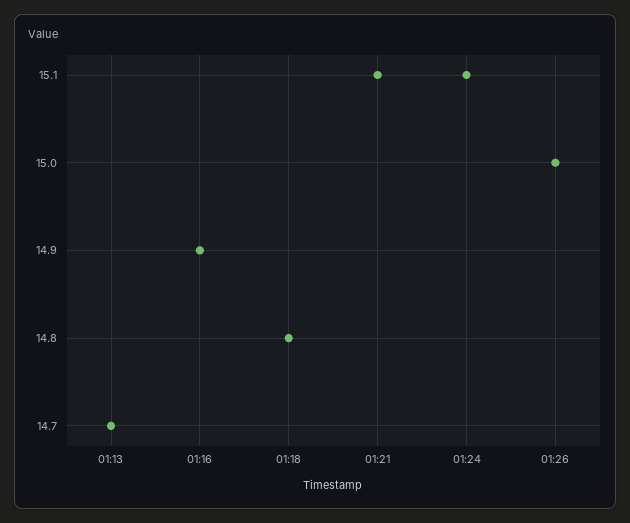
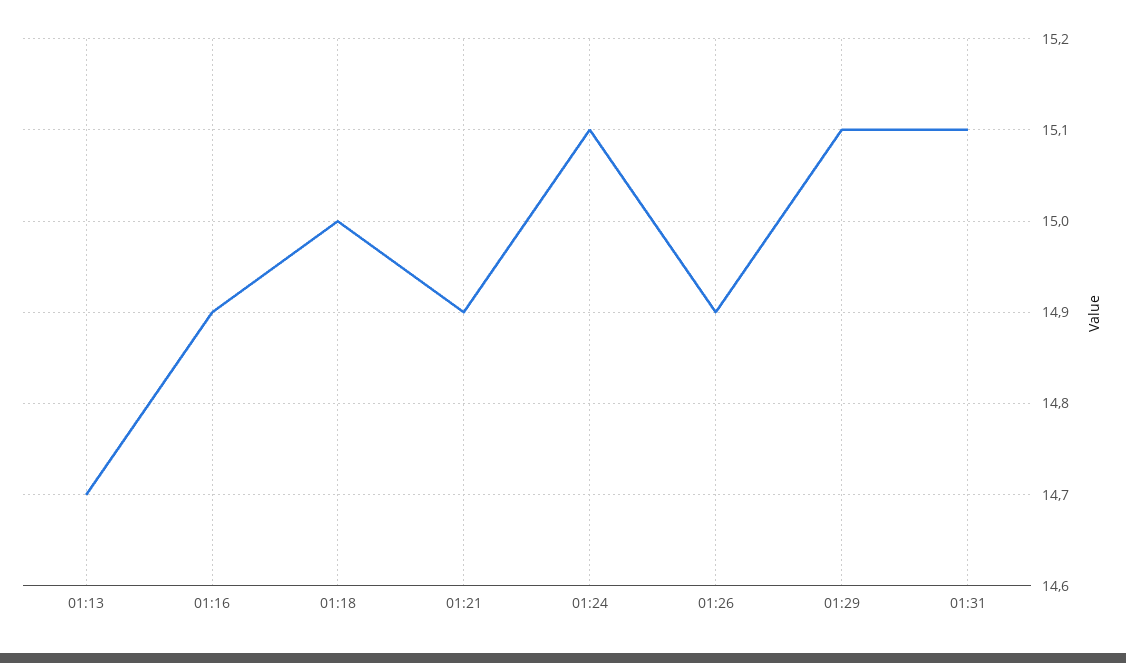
01:18: 14.8 -> 15
01:21: 15.1 -> 14.9
01:26: 15 -> 14.9
01:29: none -> 15.1
01:31: none -> 15.1

